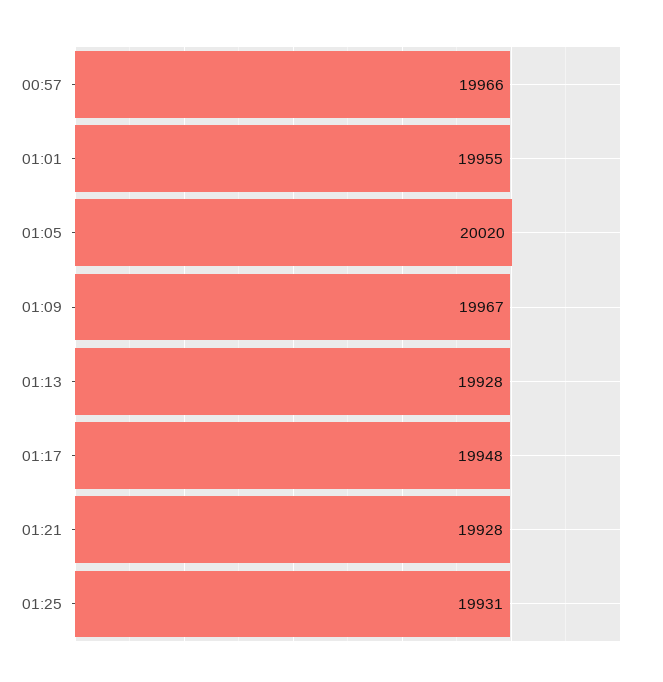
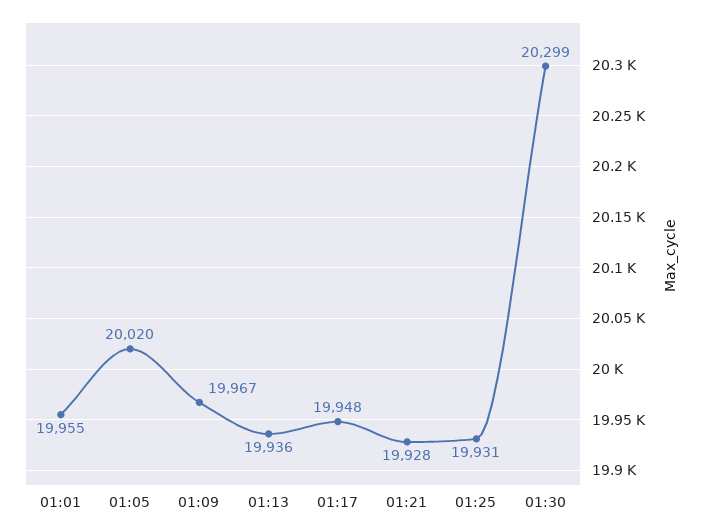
00:57: 19966 -> none
01:13: 19928 -> 19936
01:30: none -> 20299

